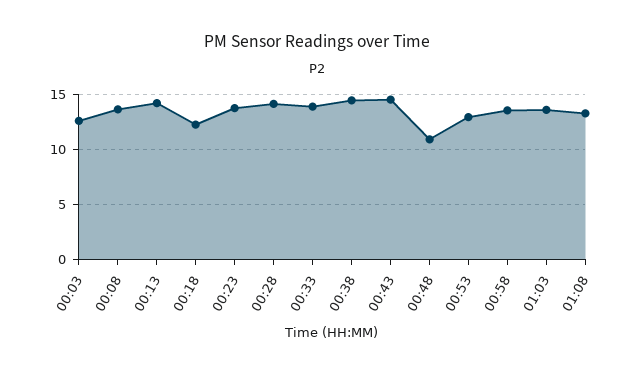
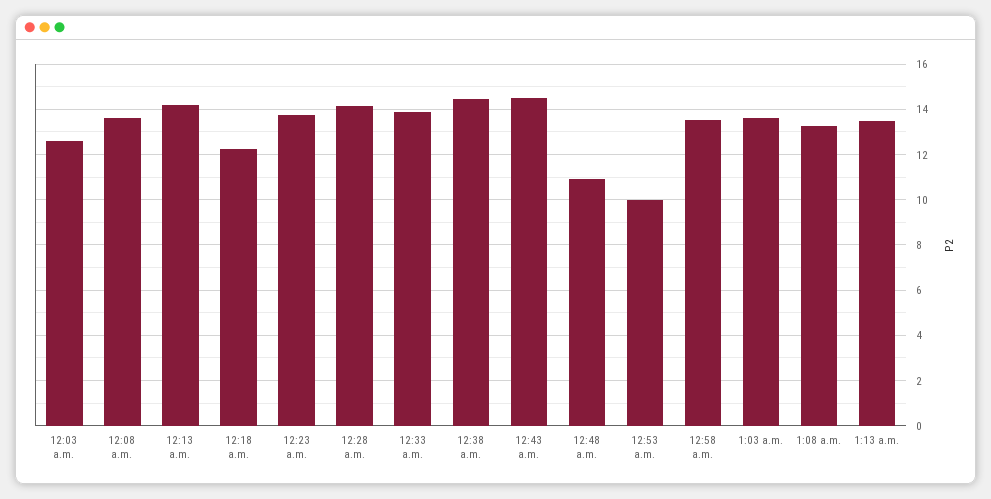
00:53: 13 -> 10
1:13 a.m.: none -> 13.5

